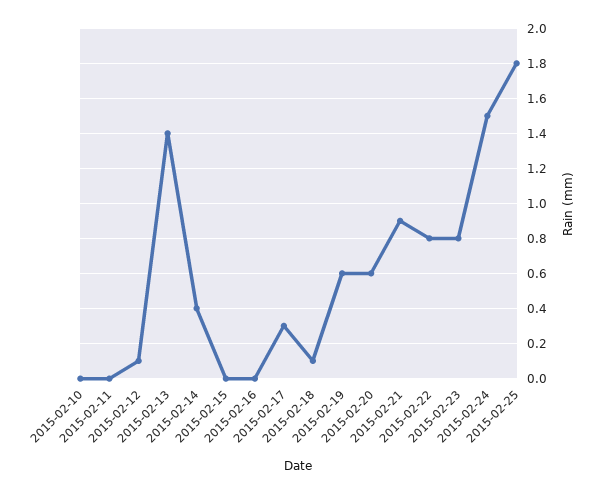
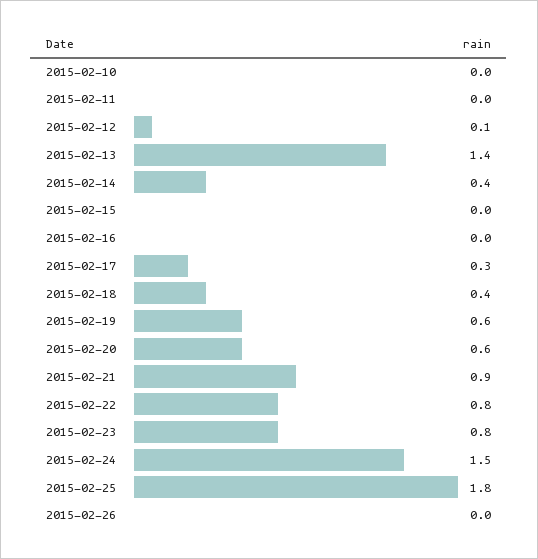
2015-02-18: 0.1 -> 0.4
2015-02-26: none -> 0

